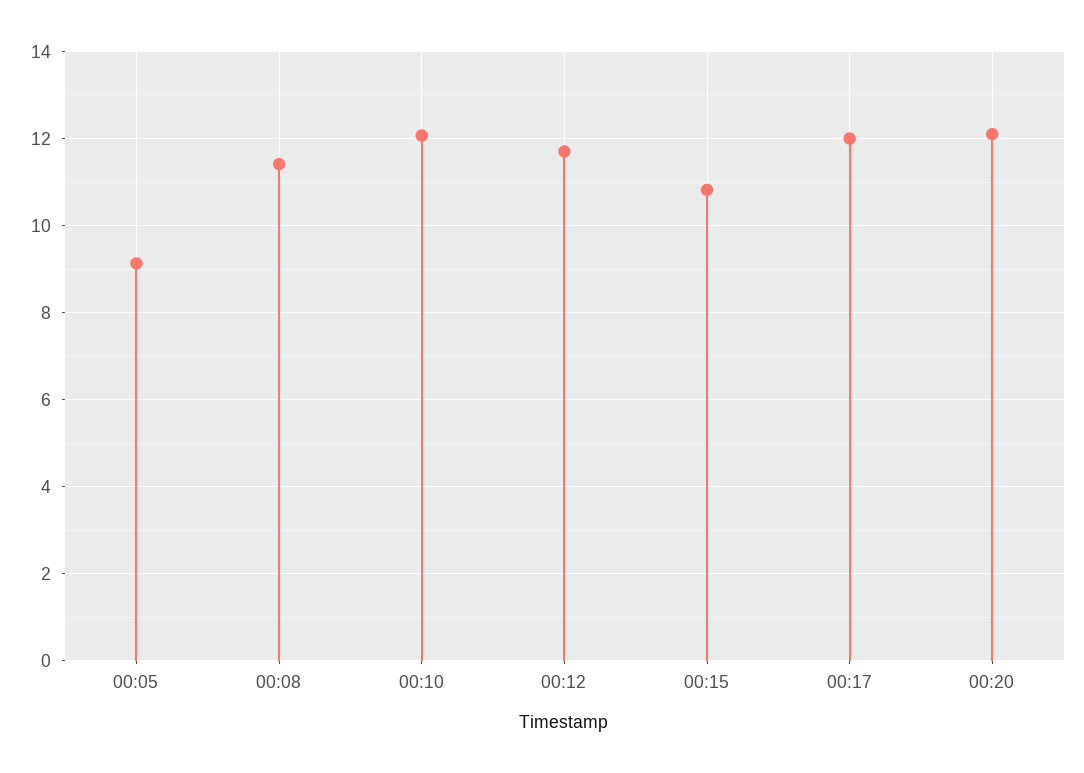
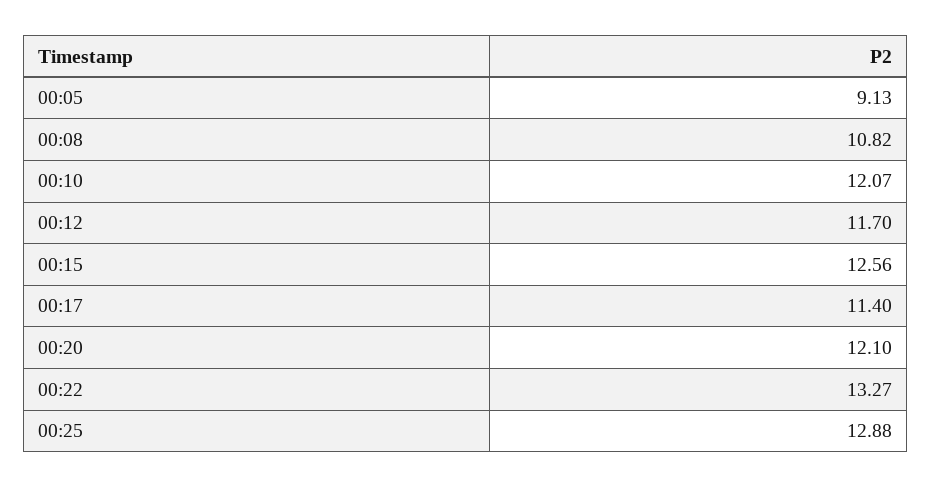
00:08: 11.4 -> 10.82
00:15: 10.8 -> 12.56
00:17: 12 -> 11.4
00:22: none -> 13.27
00:25: none -> 12.88

